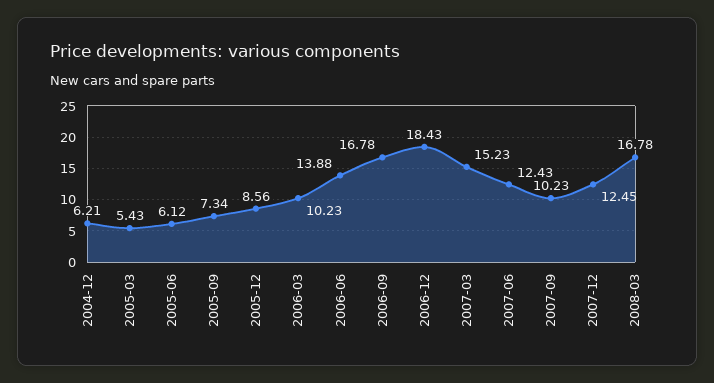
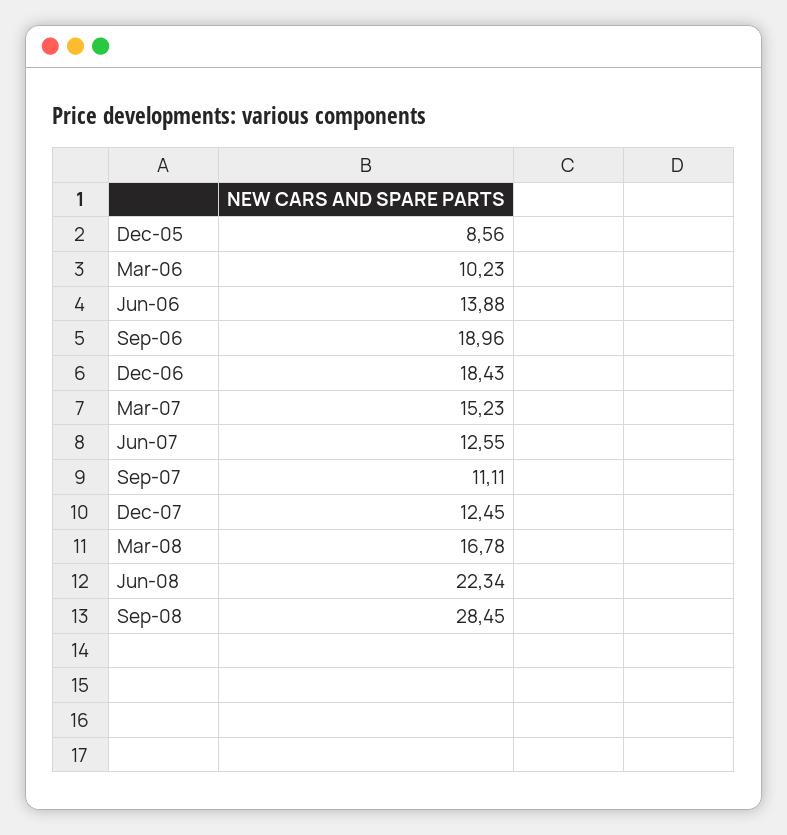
2004-12: 6.21 -> none
2005-03: 5.43 -> none
2005-06: 6.12 -> none
2005-09: 7.34 -> none
2006-09: 16.78 -> 18.96
2007-06: 12.43 -> 12.55
2007-09: 10.23 -> 11.11
Jun-08: none -> 22.34
Sep-08: none -> 28.45

